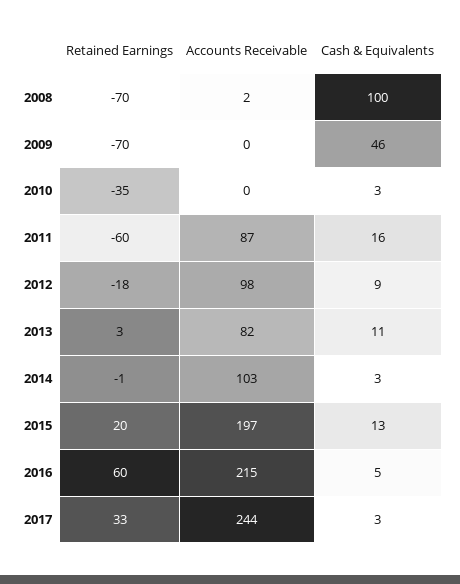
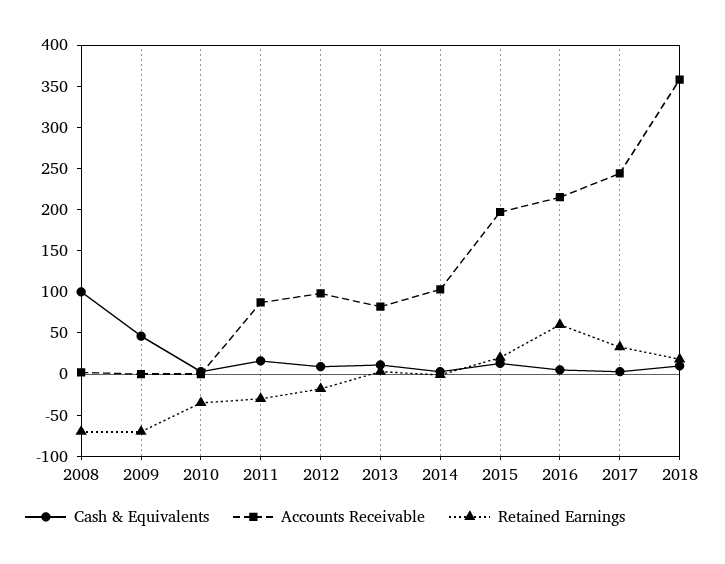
Retained Earnings, 2011: -60 -> -30
Cash & Equivalents, 2018: none -> 10
Accounts Receivable, 2018: none -> 360
Retained Earnings, 2018: none -> 20

